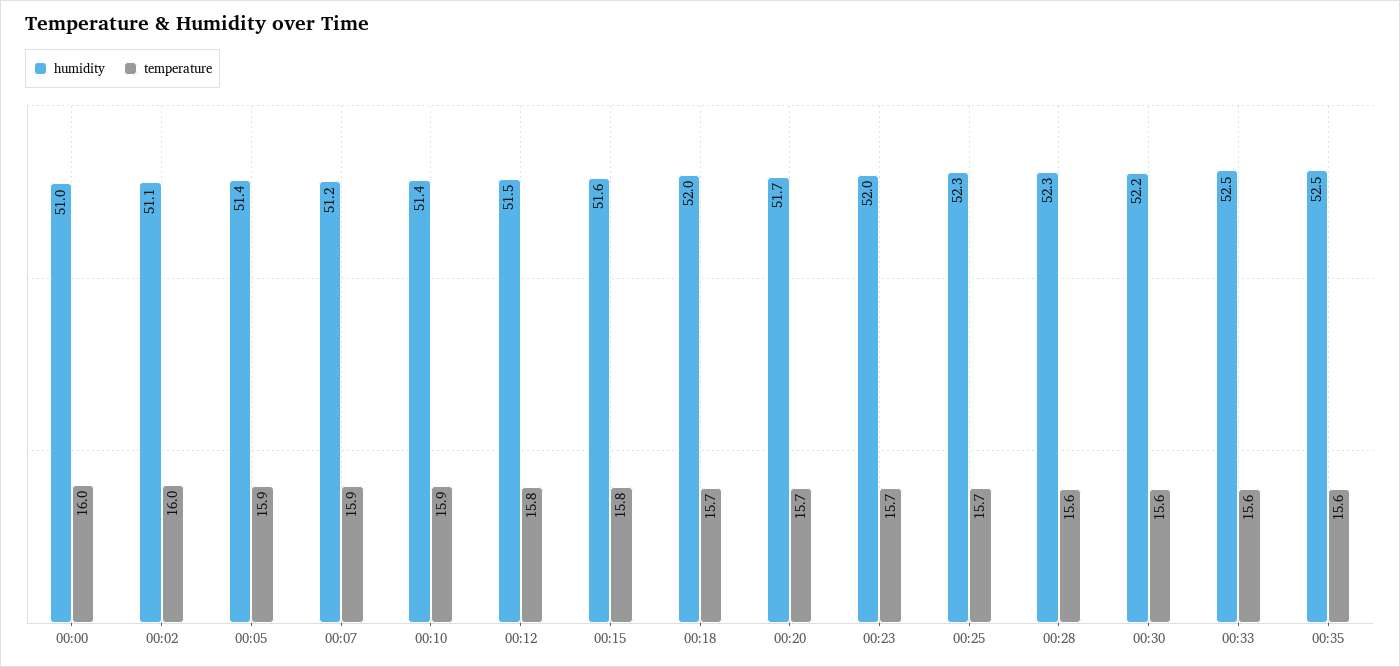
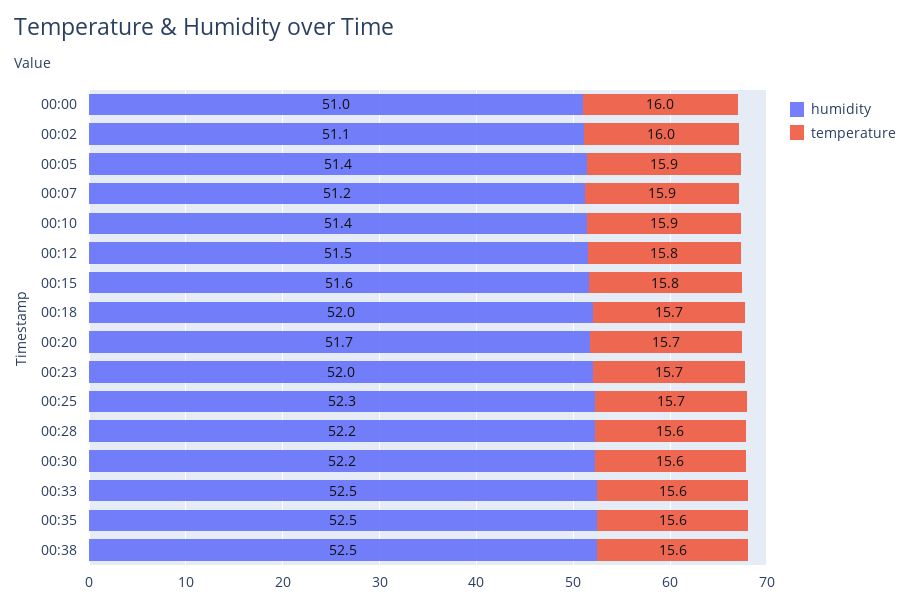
humidity, 00:28: 52.3 -> 52.2
humidity, 00:38: none -> 52.5
temperature, 00:38: none -> 15.6

